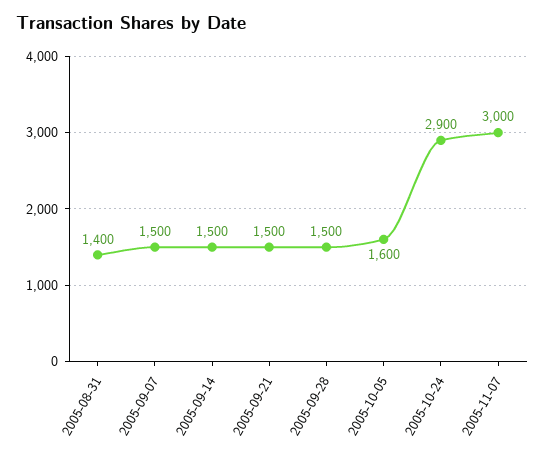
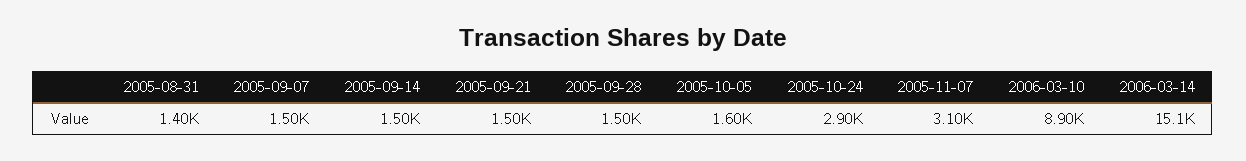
2005-11-07: 3000 -> 3100
2006-03-10: none -> 8900
2006-03-14: none -> 15100

